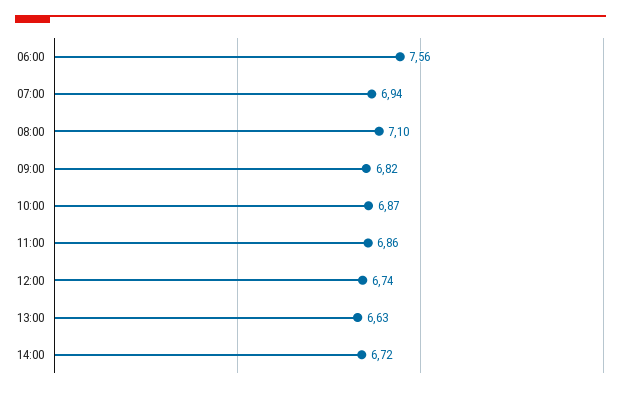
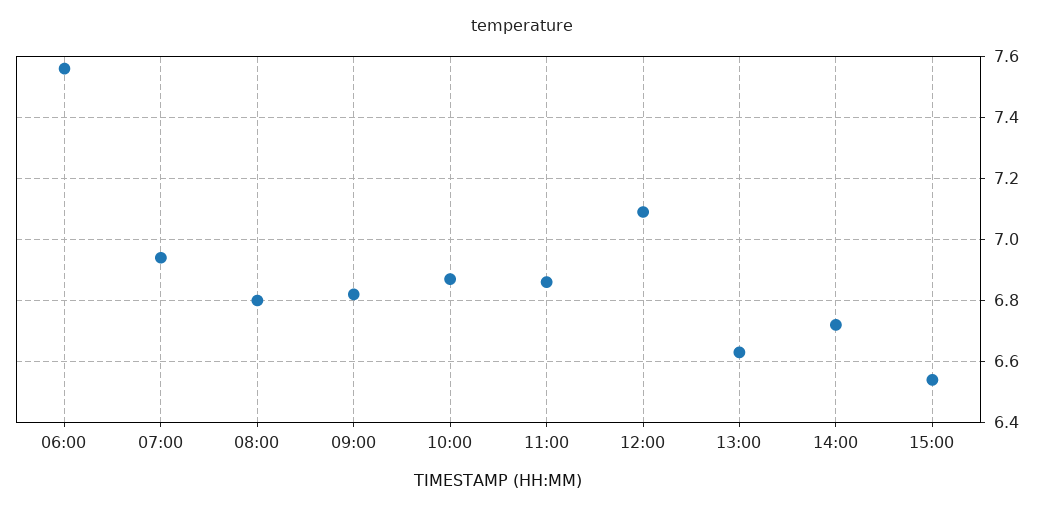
08:00: 7.1 -> 6.8
12:00: 6.74 -> 7.1
15:00: none -> 6.55

